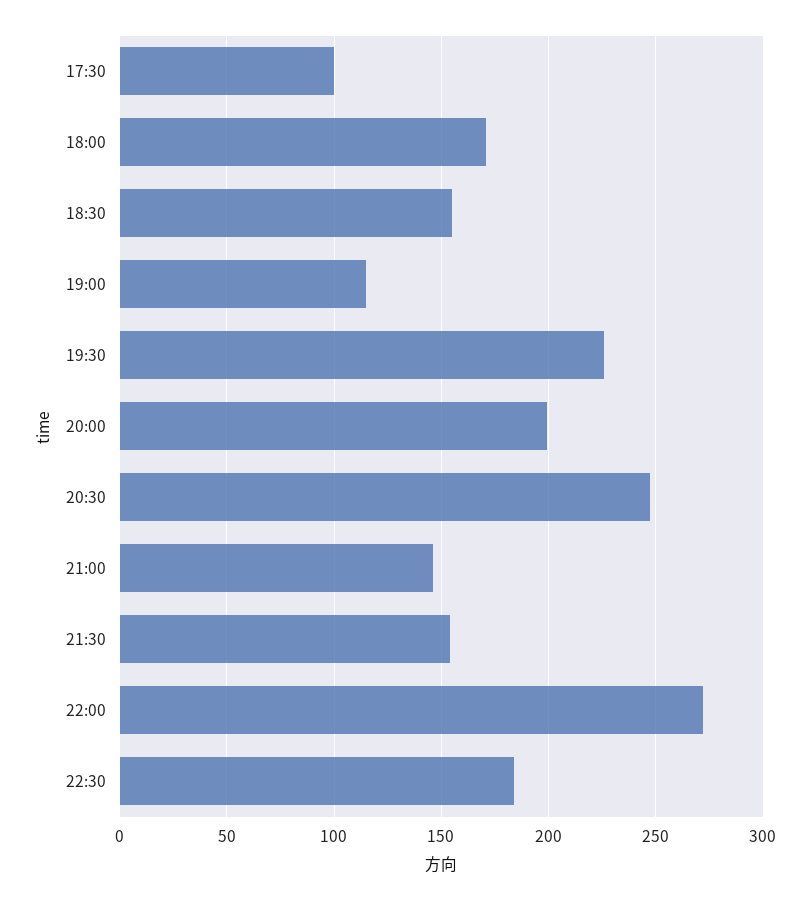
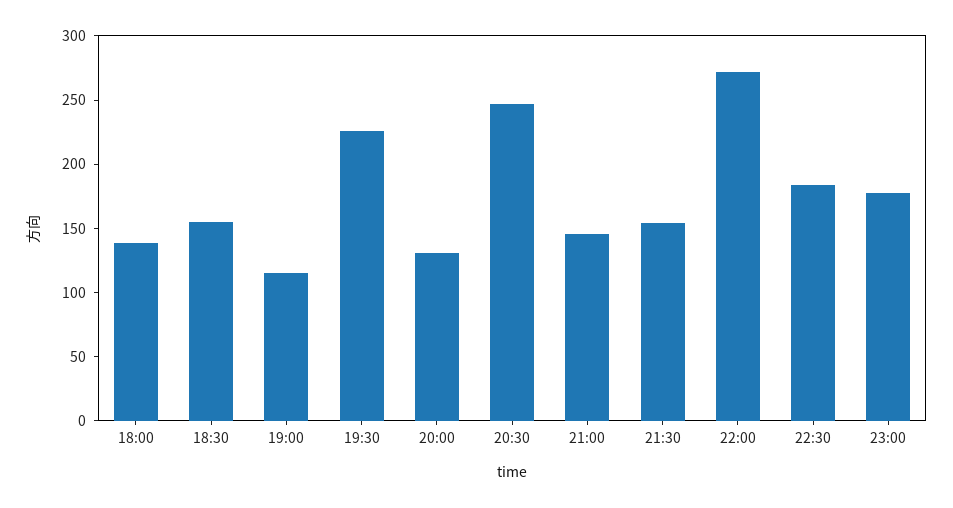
17:30: 100 -> none
18:00: 170 -> 140
20:00: 200 -> 130
23:00: none -> 180

